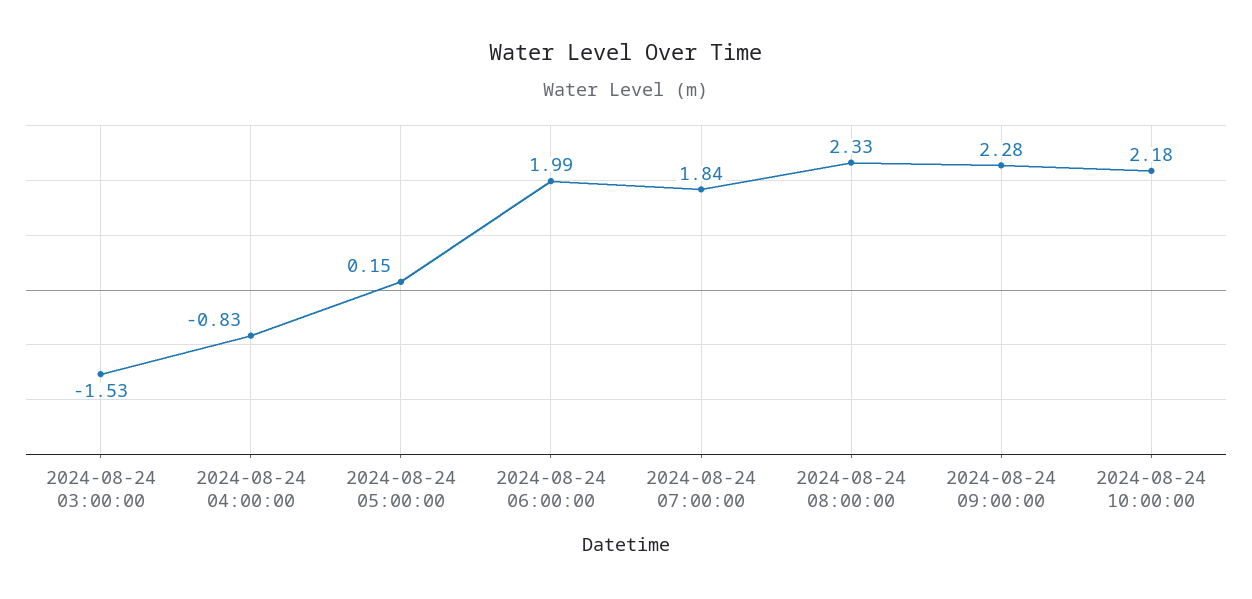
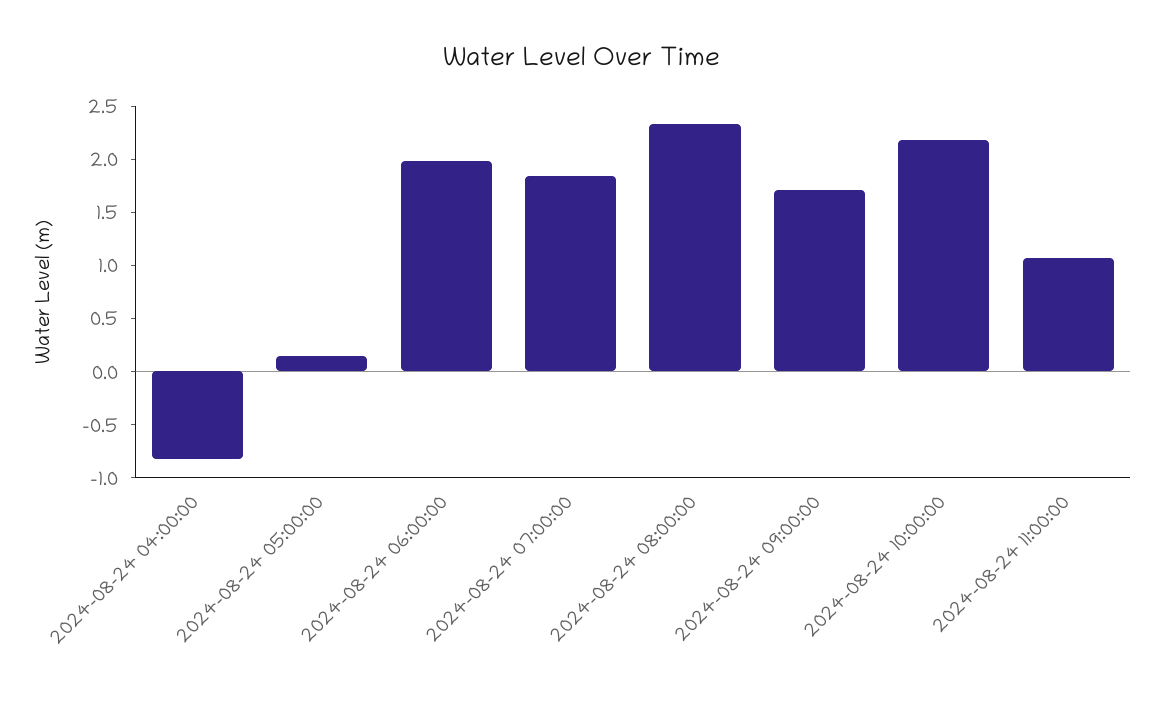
2024-08-24 03:00:00: -1.53 -> none
2024-08-24 09:00:00: 2.28 -> 1.7
2024-08-24 11:00:00: none -> 1.1

